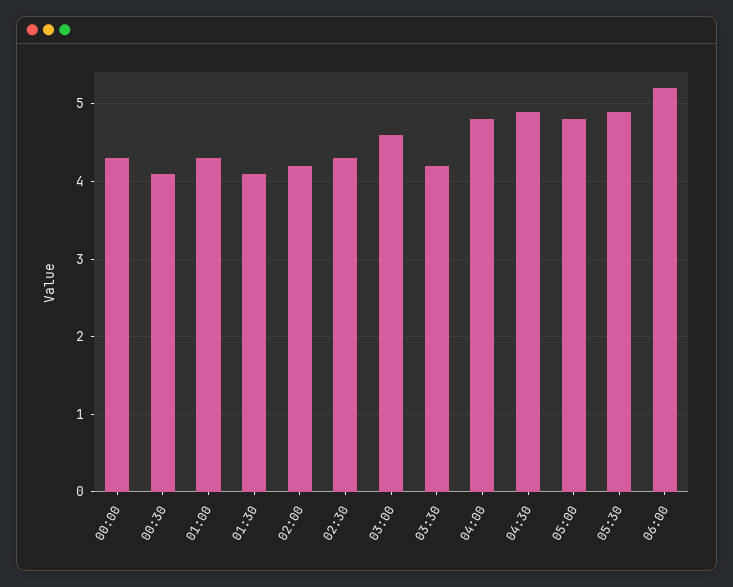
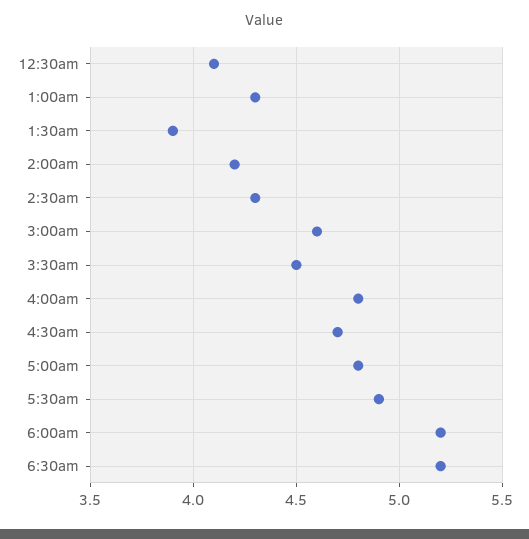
00:00: 4.3 -> none
01:30: 4.1 -> 3.9
03:30: 4.2 -> 4.5
04:30: 4.9 -> 4.7
6:30am: none -> 5.2

